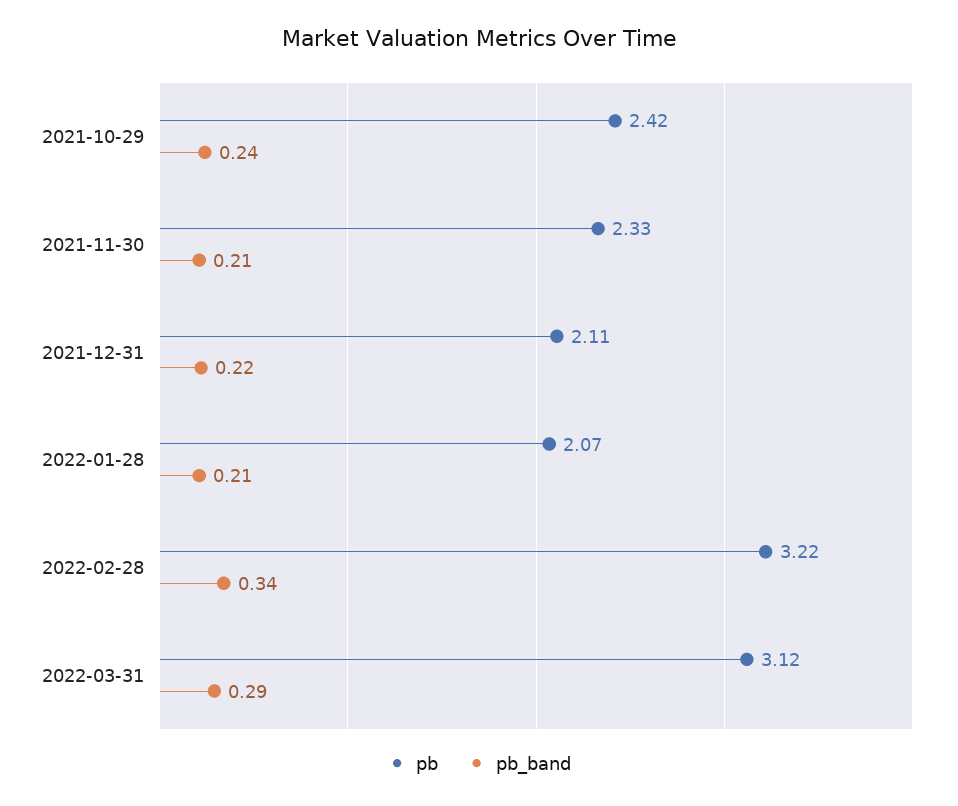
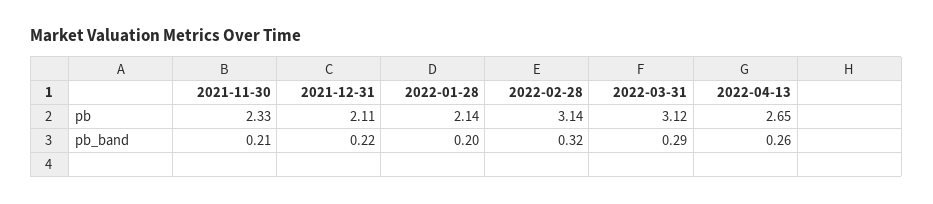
pb, 2021-10-29: 2.42 -> none
pb_band, 2021-10-29: 0.24 -> none
pb, 2022-01-28: 2.07 -> 2.14
pb_band, 2022-01-28: 0.21 -> 0.2
pb, 2022-02-28: 3.22 -> 3.14
pb_band, 2022-02-28: 0.34 -> 0.32
pb, 2022-04-13: none -> 2.65
pb_band, 2022-04-13: none -> 0.26

